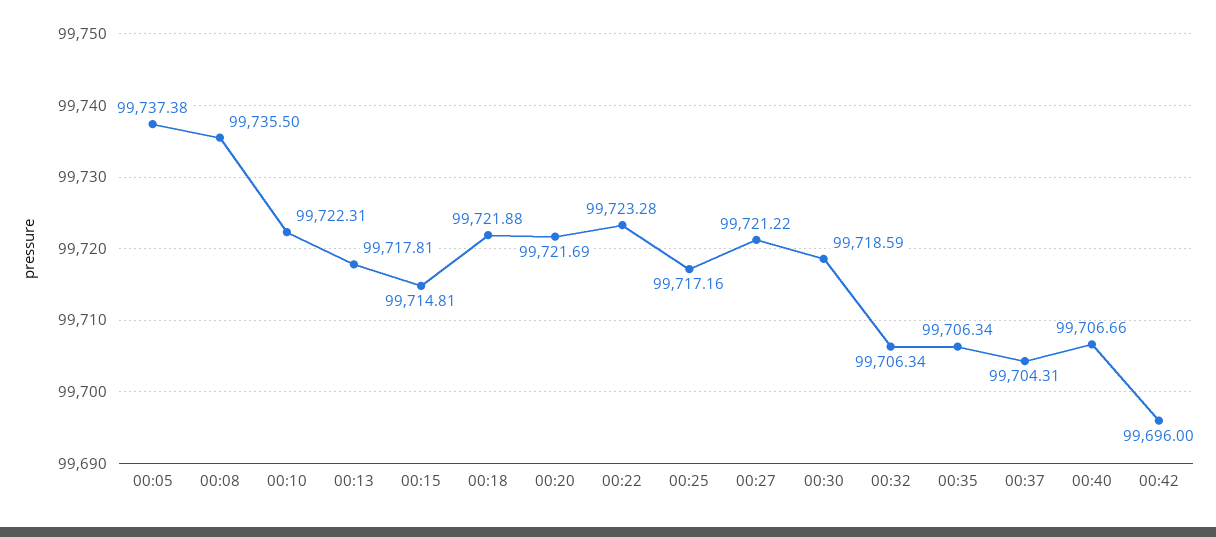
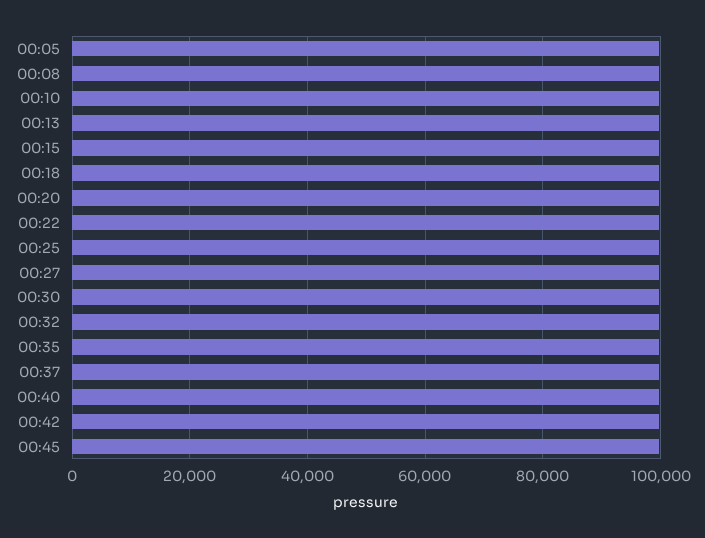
00:45: none -> 100000

